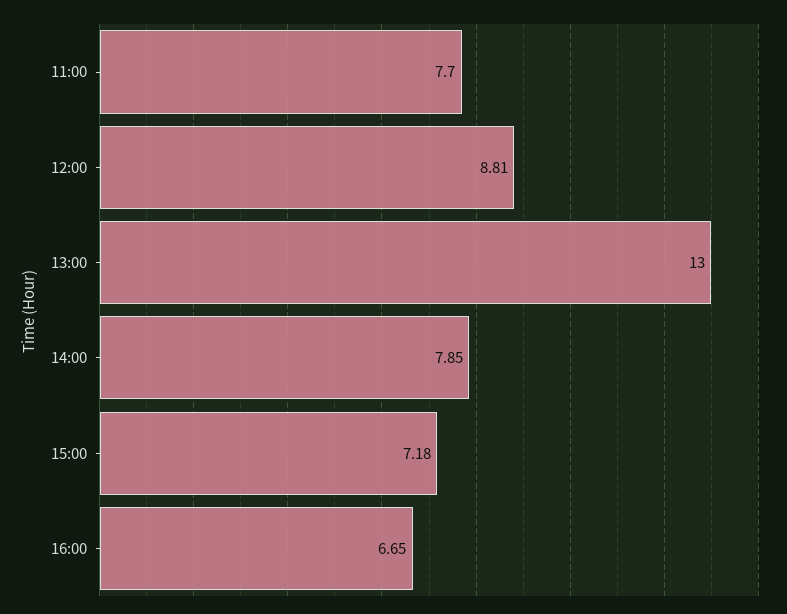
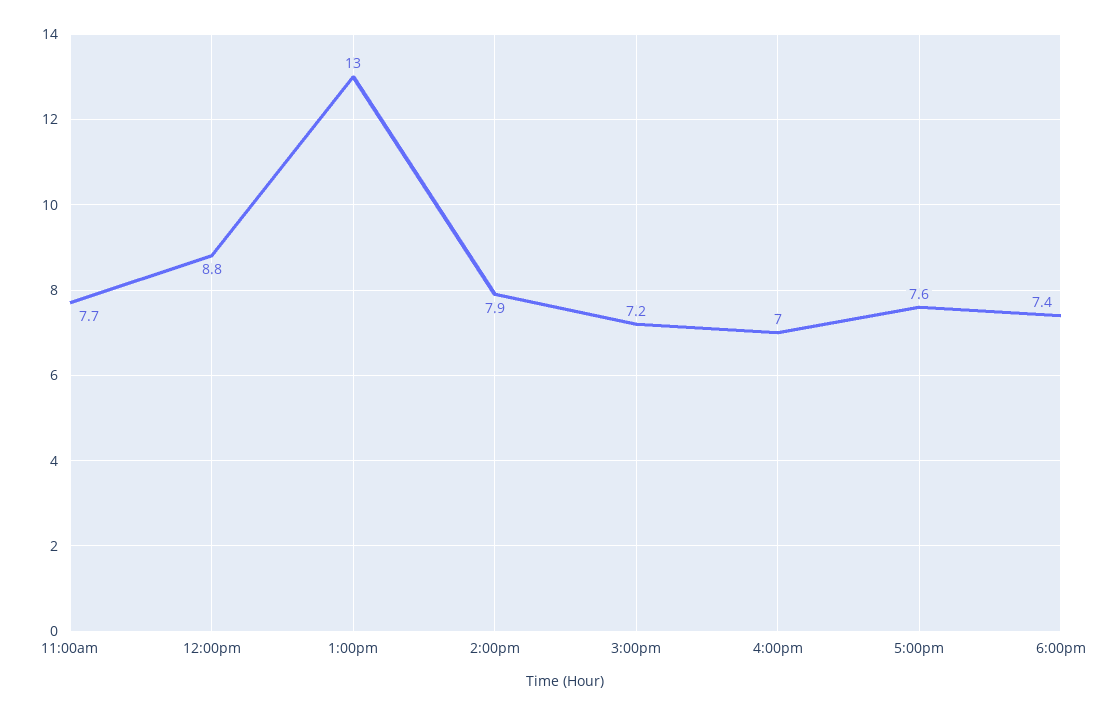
16:00: 6.65 -> 7
5:00pm: none -> 7.6
6:00pm: none -> 7.4

